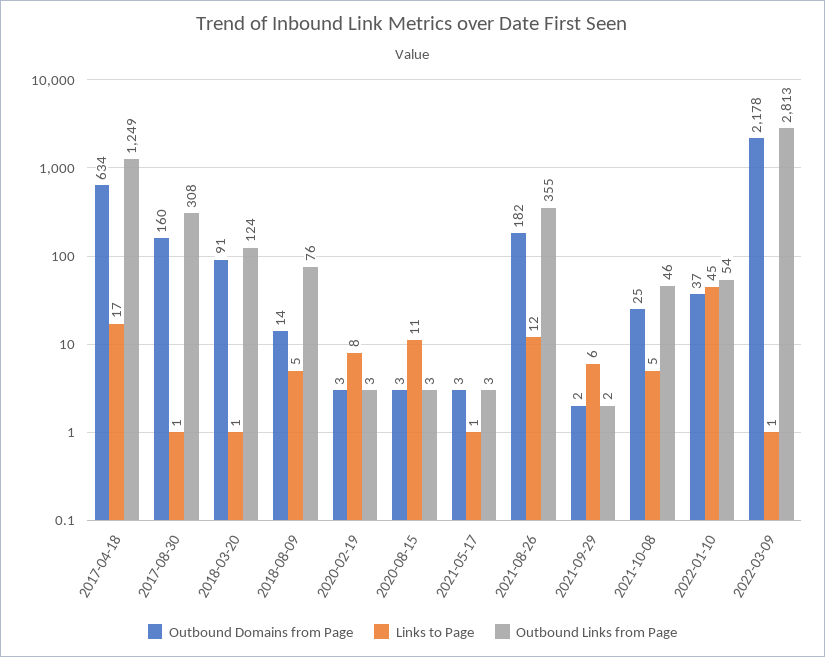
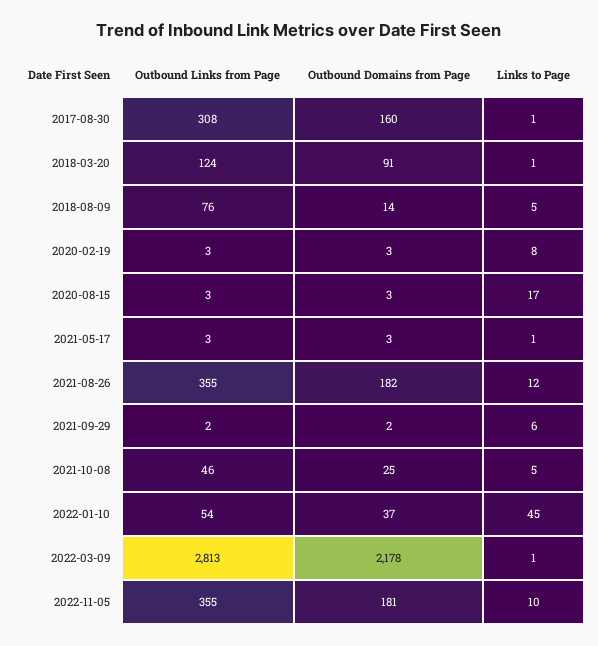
Outbound Domains from Page, 2017-04-18: 634 -> none
Links to Page, 2017-04-18: 17 -> none
Outbound Links from Page, 2017-04-18: 1249 -> none
Links to Page, 2020-08-15: 11 -> 17
Outbound Links from Page, 2022-11-05: none -> 355
Outbound Domains from Page, 2022-11-05: none -> 181
Links to Page, 2022-11-05: none -> 10

